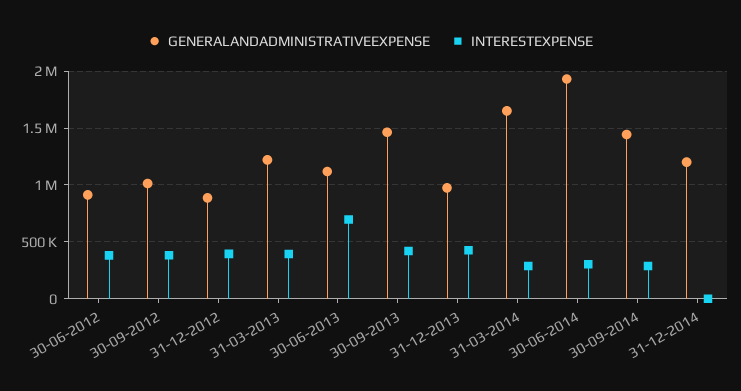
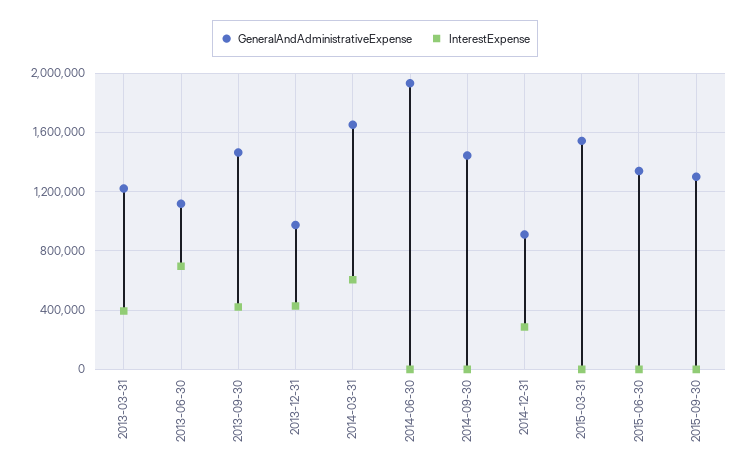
GENERALANDADMINISTRATIVEEXPENSE, 30-06-2012: 900000 -> none
INTERESTEXPENSE, 30-06-2012: 400000 -> none
GENERALANDADMINISTRATIVEEXPENSE, 30-09-2012: 1000000 -> none
INTERESTEXPENSE, 30-09-2012: 400000 -> none
GENERALANDADMINISTRATIVEEXPENSE, 31-12-2012: 900000 -> none
INTERESTEXPENSE, 31-12-2012: 400000 -> none
INTERESTEXPENSE, 31-03-2014: 300000 -> 600000
INTERESTEXPENSE, 30-06-2014: 300000 -> 0
INTERESTEXPENSE, 30-09-2014: 300000 -> 0
GENERALANDADMINISTRATIVEEXPENSE, 31-12-2014: 1200000 -> 900000
INTERESTEXPENSE, 31-12-2014: 0 -> 300000
GENERALANDADMINISTRATIVEEXPENSE, 2015-03-31: none -> 1550000
INTERESTEXPENSE, 2015-03-31: none -> 0
GENERALANDADMINISTRATIVEEXPENSE, 2015-06-30: none -> 1350000
INTERESTEXPENSE, 2015-06-30: none -> 0
GENERALANDADMINISTRATIVEEXPENSE, 2015-09-30: none -> 1300000
INTERESTEXPENSE, 2015-09-30: none -> 0

